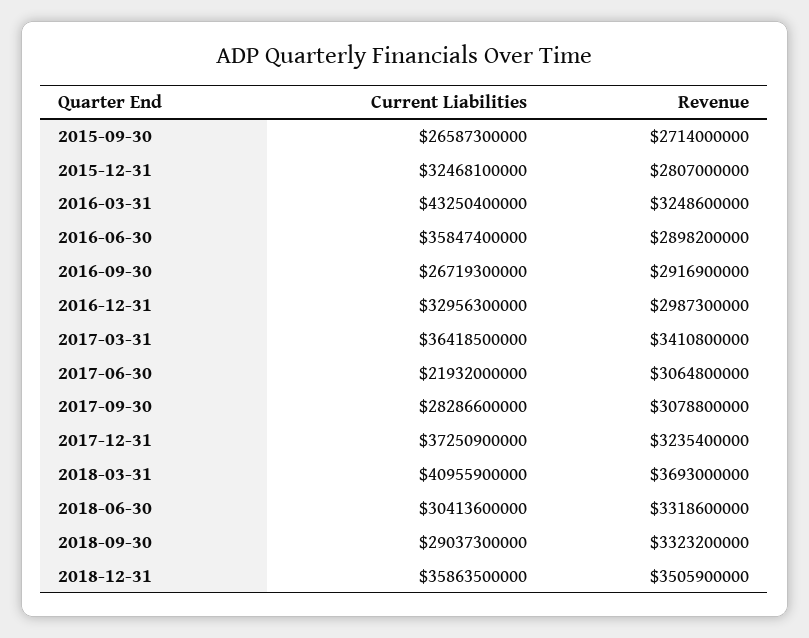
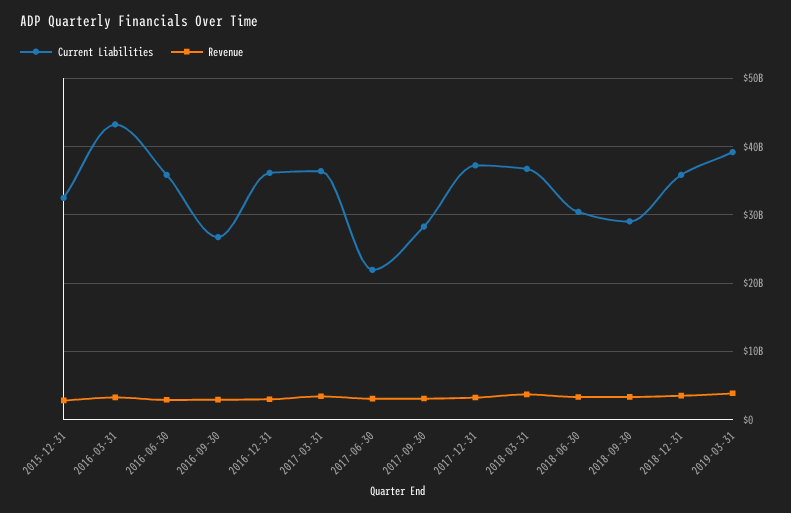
Current Liabilities, 2015-09-30: 26587300000 -> none
Revenue, 2015-09-30: 2714000000 -> none
Current Liabilities, 2016-12-31: 32956300000 -> 36000000000
Current Liabilities, 2018-03-31: 40955900000 -> 37000000000
Current Liabilities, 2019-03-31: none -> 39000000000
Revenue, 2019-03-31: none -> 4000000000

